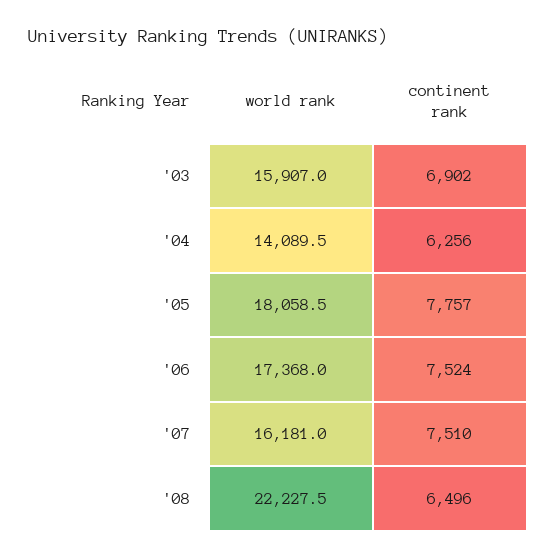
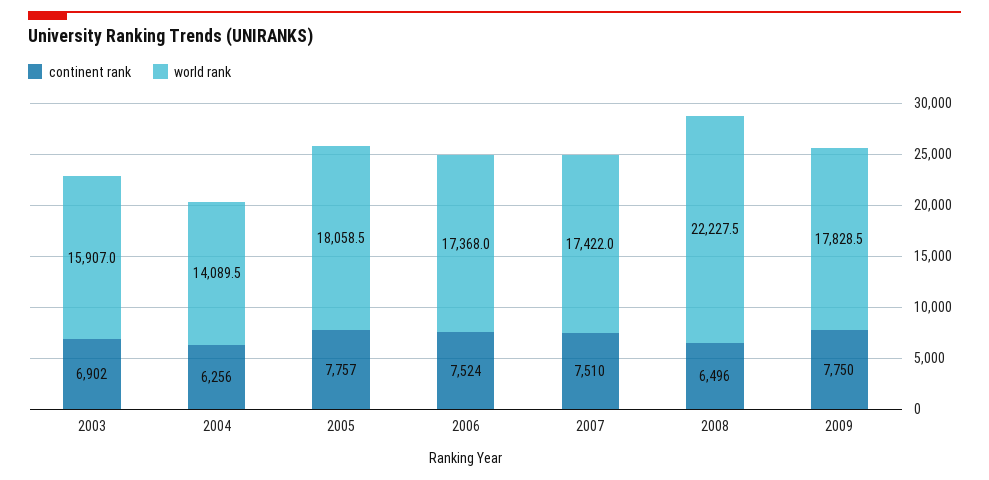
world rank, '07: 16181 -> 17422
continent rank, 2009: none -> 7750
world rank, 2009: none -> 17828.5

